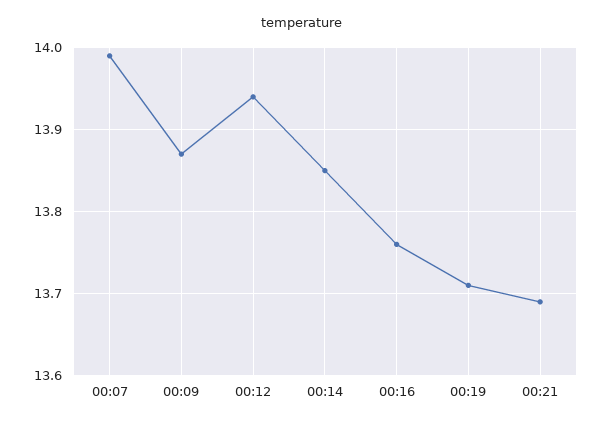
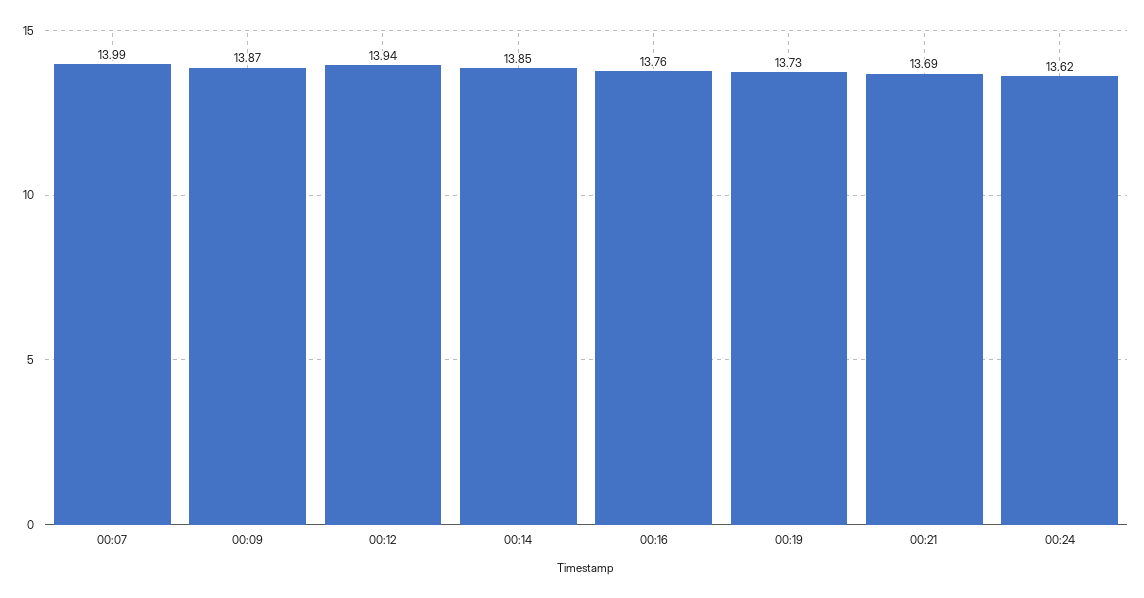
00:19: 13.71 -> 13.73
00:24: none -> 13.62

